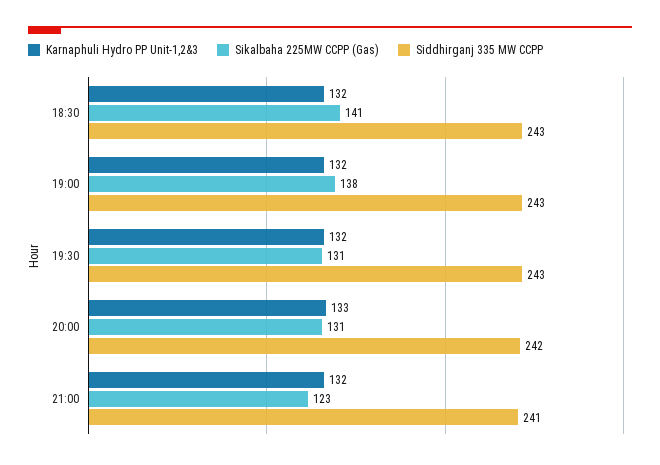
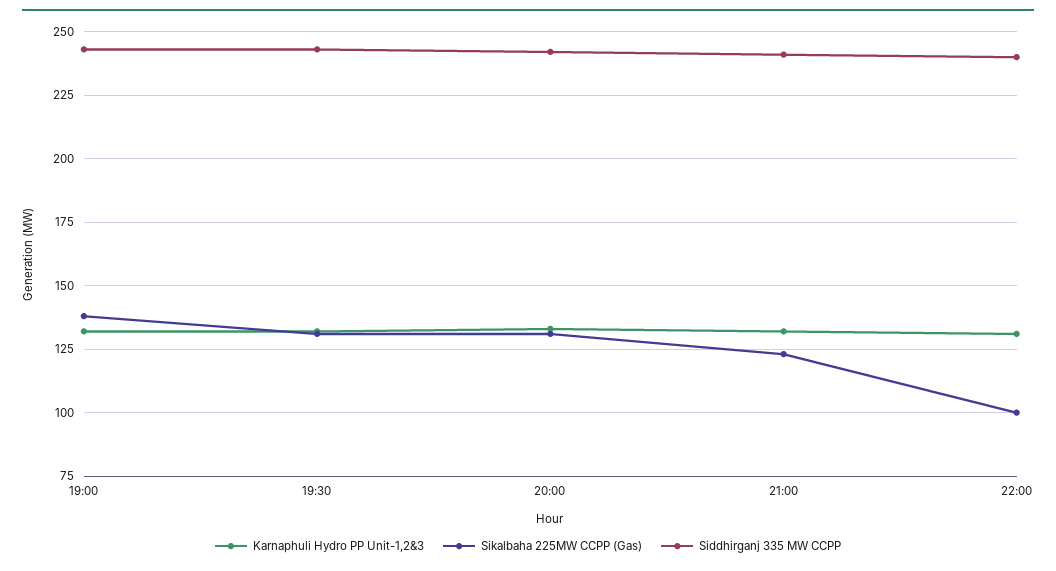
Karnaphuli Hydro PP Unit-1,2&3, 18:30: 132 -> none
Sikalbaha 225MW CCPP (Gas), 18:30: 141 -> none
Siddhirganj 335 MW CCPP, 18:30: 243 -> none
Karnaphuli Hydro PP Unit-1,2&3, 22:00: none -> 130
Sikalbaha 225MW CCPP (Gas), 22:00: none -> 100
Siddhirganj 335 MW CCPP, 22:00: none -> 240

